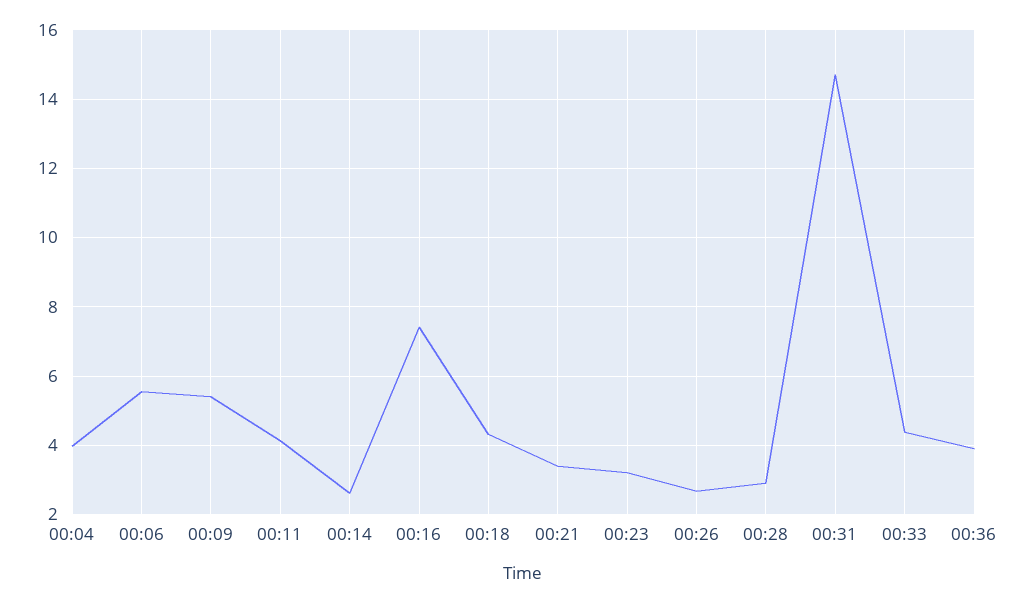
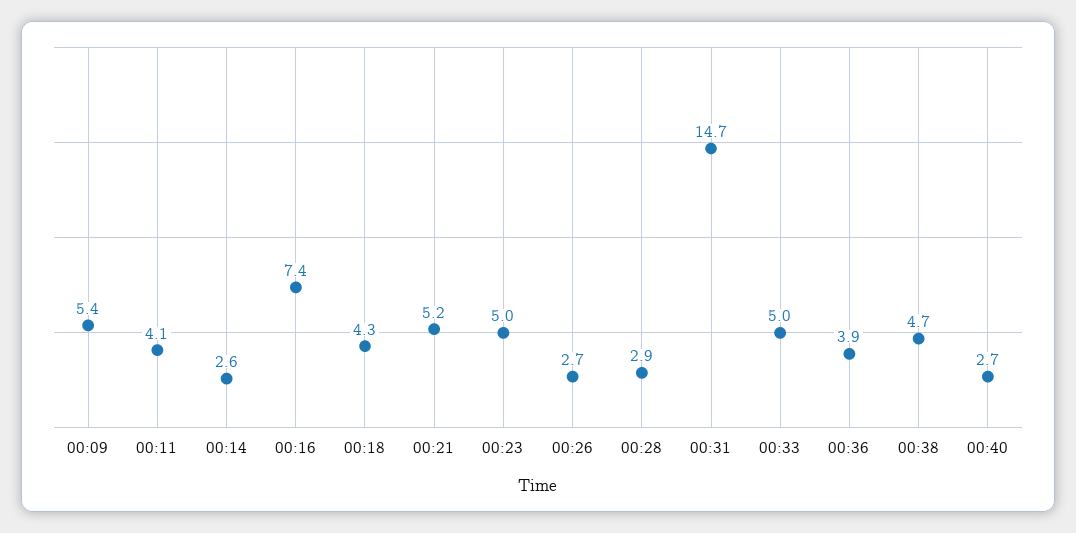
00:04: 4 -> none
00:06: 5.6 -> none
00:21: 3.4 -> 5.2
00:23: 3.2 -> 5
00:33: 4.4 -> 5
00:38: none -> 4.7
00:40: none -> 2.7

